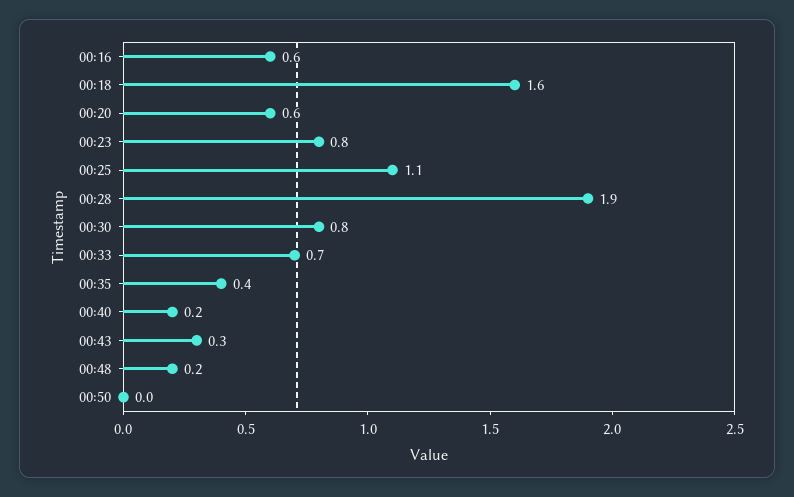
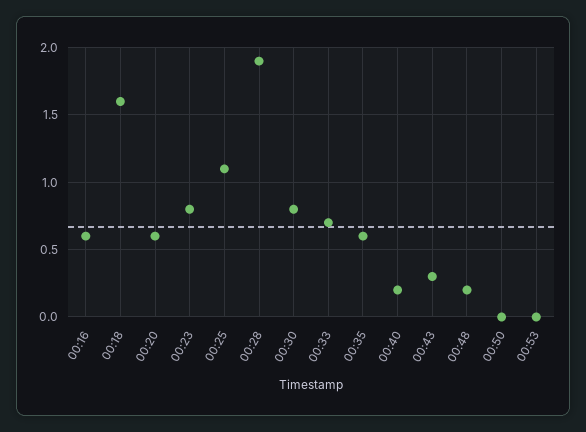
00:35: 0.4 -> 0.6
00:53: none -> 0

